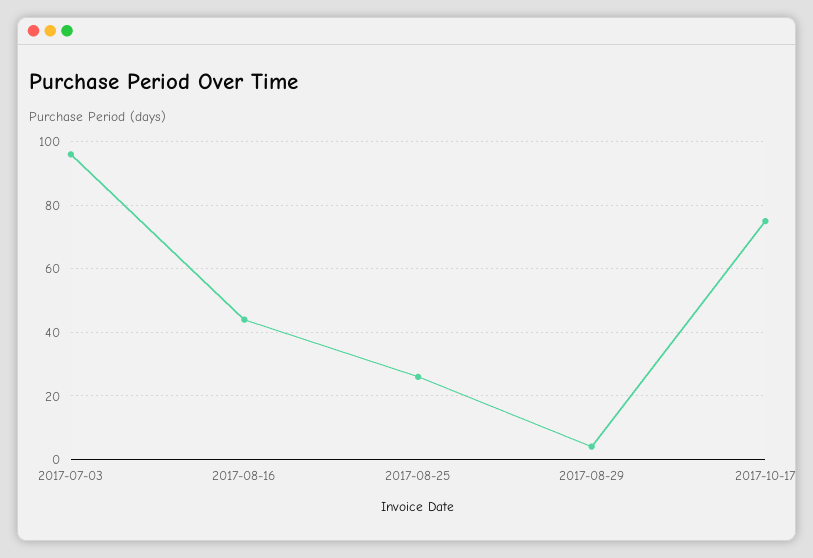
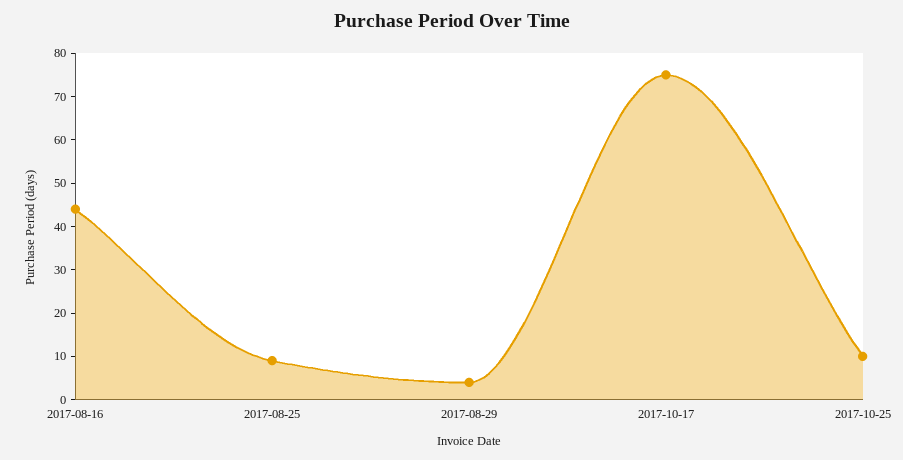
2017-07-03: 95 -> none
2017-08-25: 25 -> 10
2017-10-25: none -> 10

